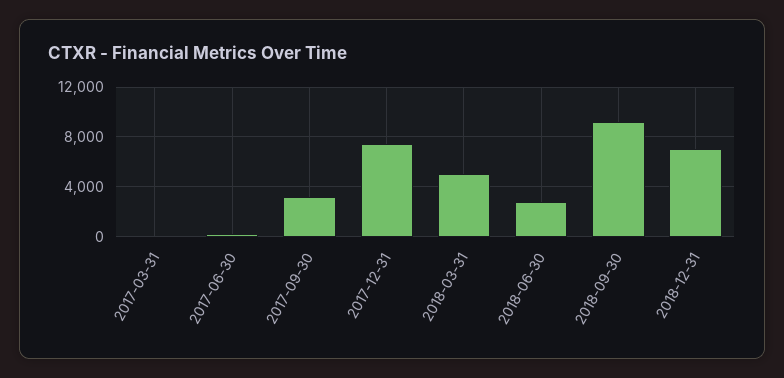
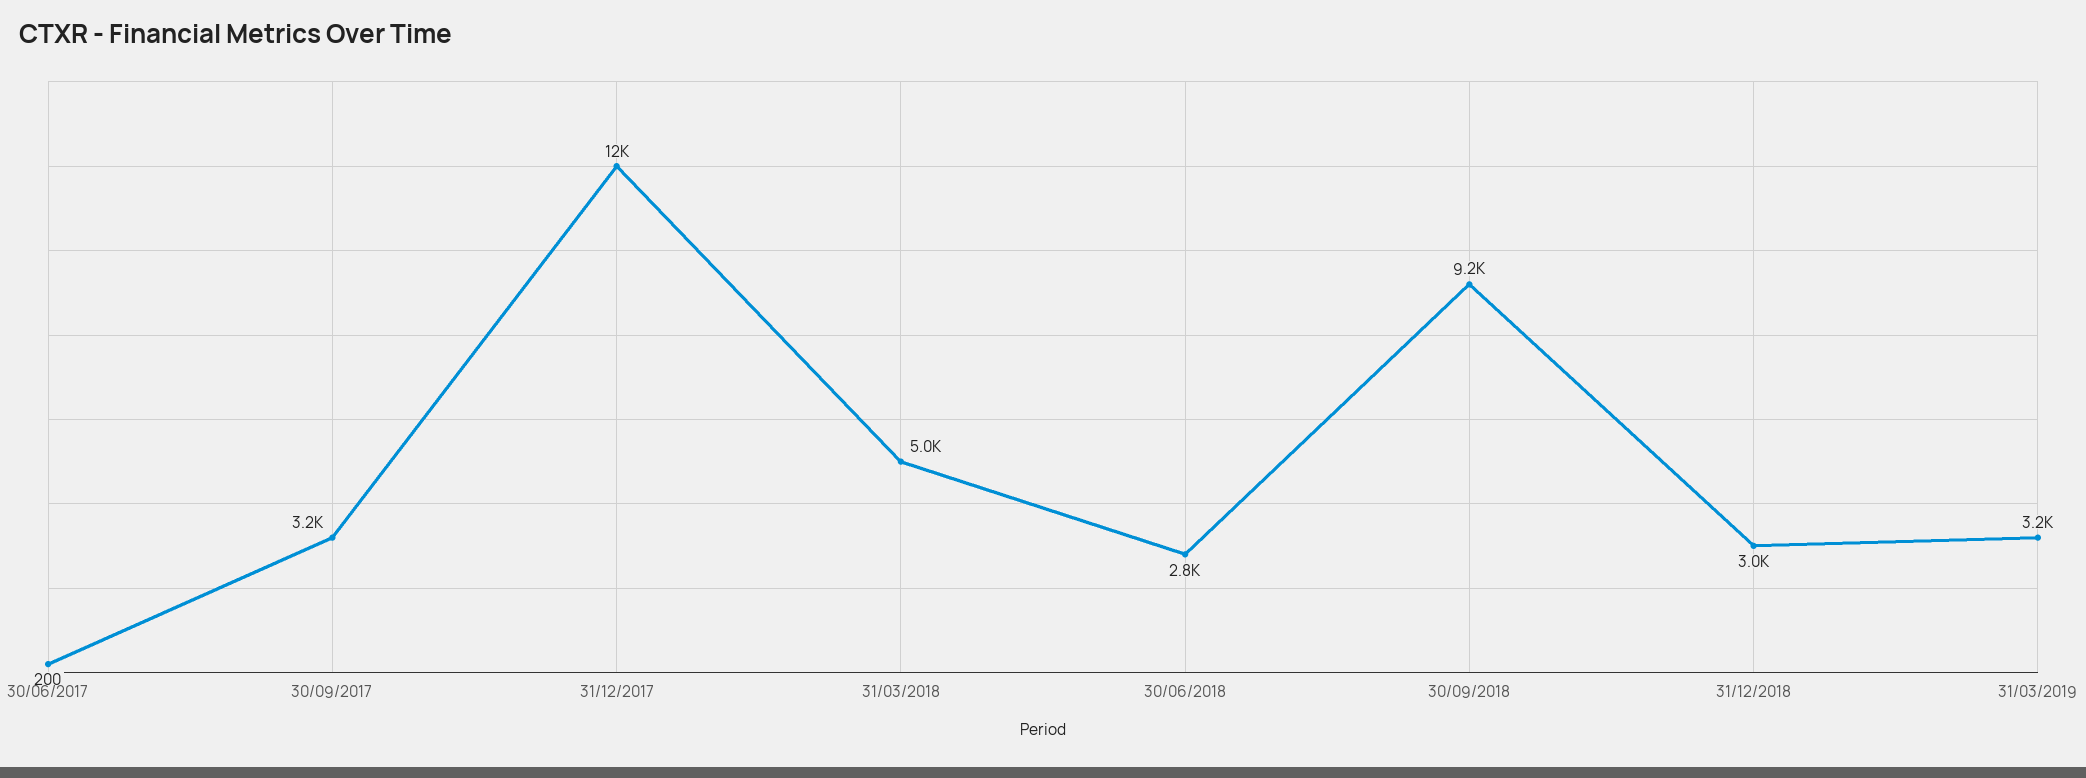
2017-03-31: 0 -> none
2017-12-31: 7500 -> 12000
2018-12-31: 7000 -> 3000
31/03/2019: none -> 3200

